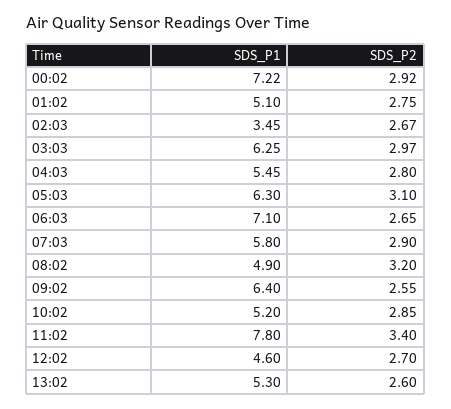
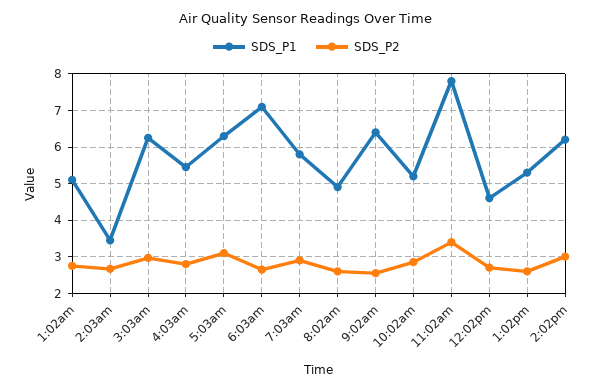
SDS_P1, 00:02: 7.22 -> none
SDS_P2, 00:02: 2.92 -> none
SDS_P2, 08:02: 3.2 -> 2.6
SDS_P1, 2:02pm: none -> 6.2
SDS_P2, 2:02pm: none -> 3

